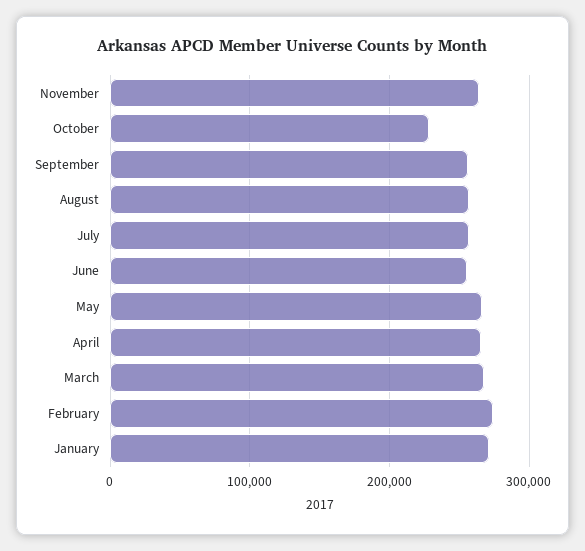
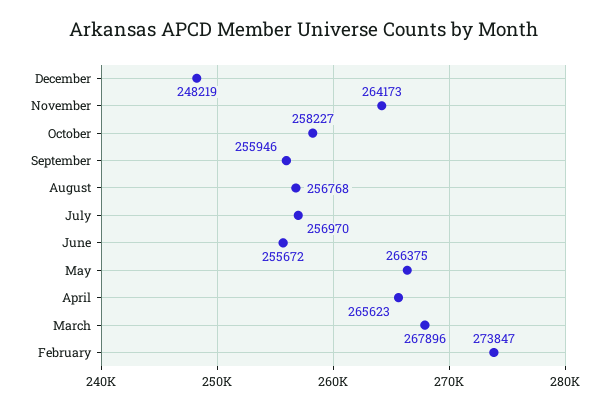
October: 230000 -> 258227
January: 270000 -> none
December: none -> 248219

